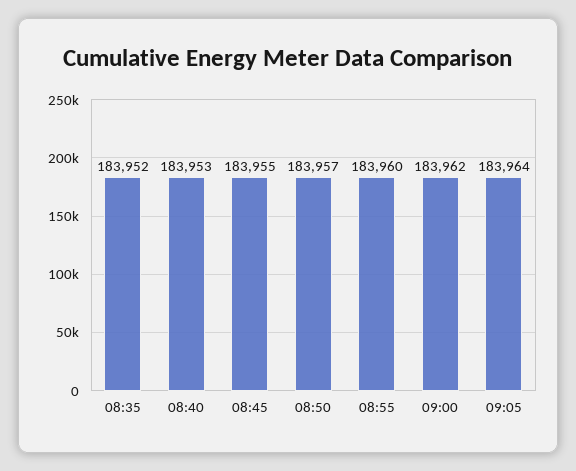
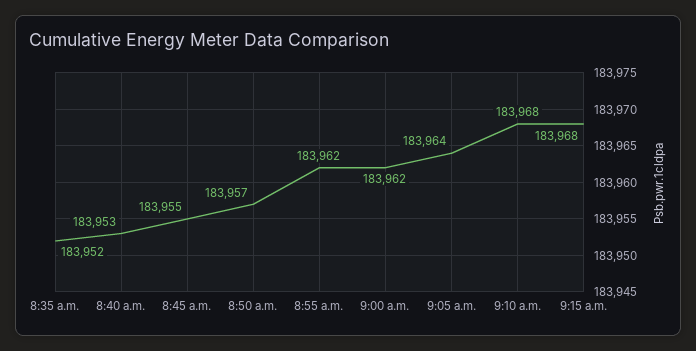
08:55: 183960 -> 183962
9:10 a.m.: none -> 183968
9:15 a.m.: none -> 183968

